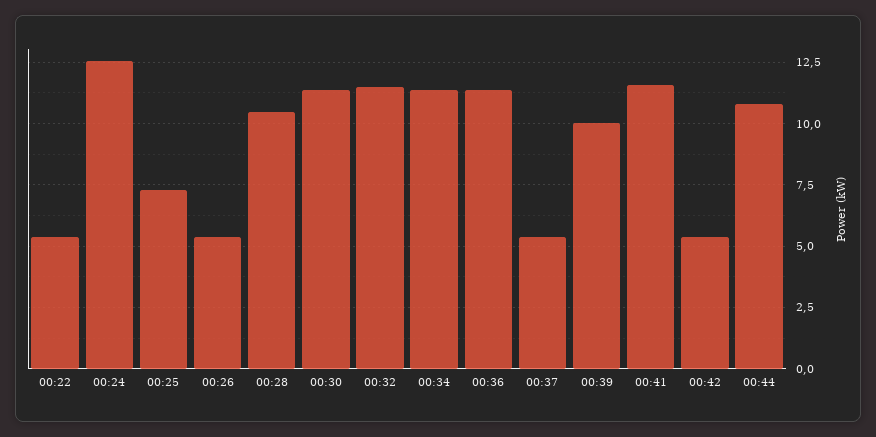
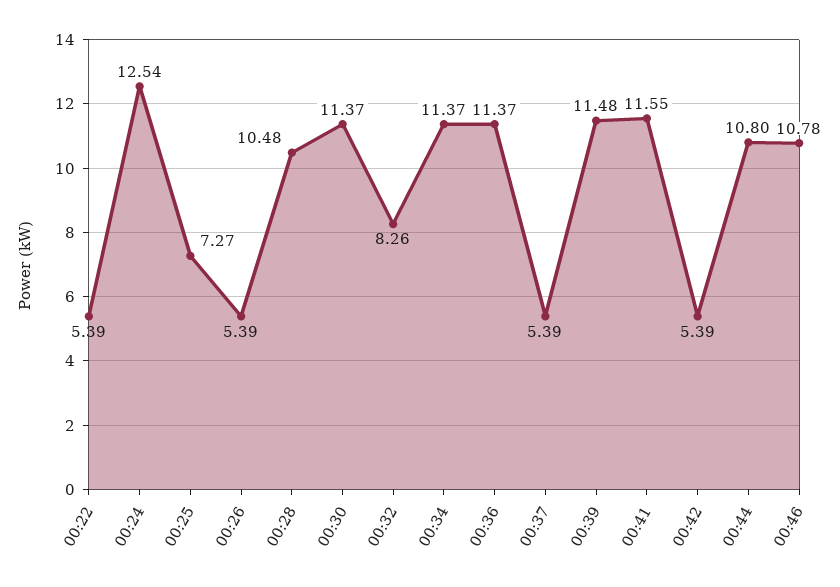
00:32: 11.5 -> 8.26
00:39: 10 -> 11.48
00:46: none -> 10.78

